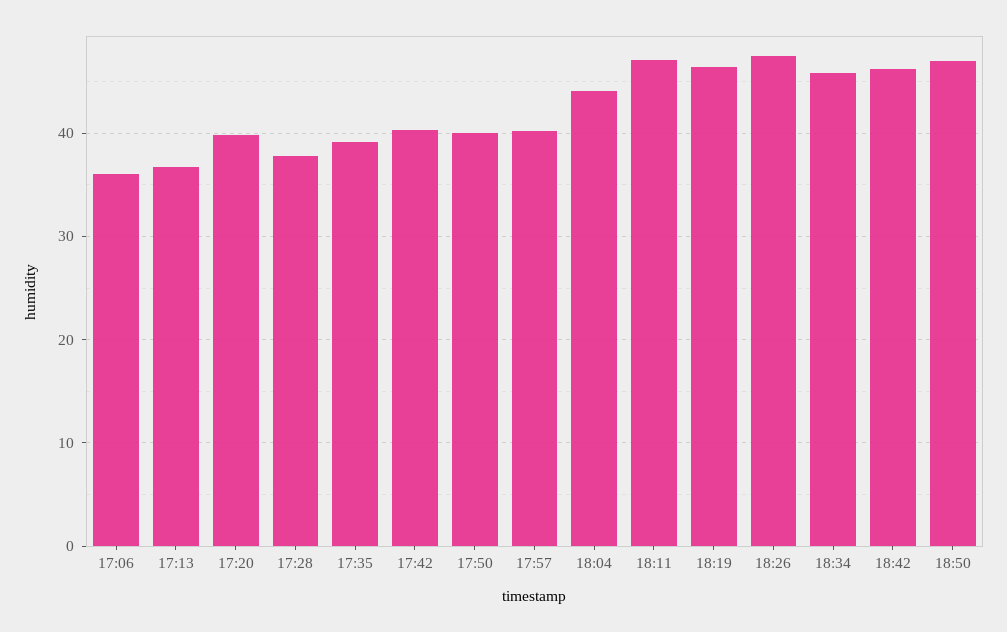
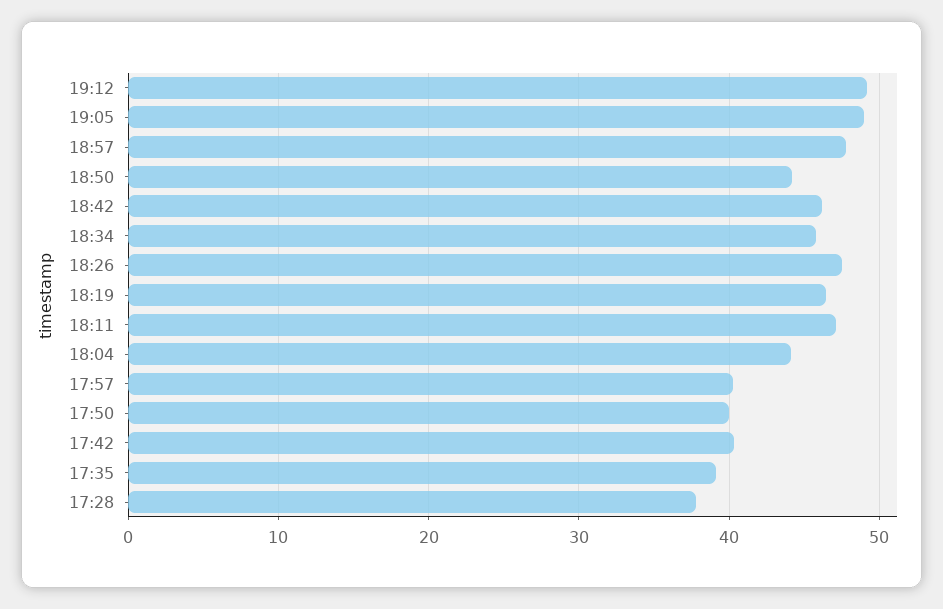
17:06: 36 -> none
17:13: 37 -> none
17:20: 40 -> none
18:50: 47 -> 44
19:12: none -> 49
19:05: none -> 49
18:57: none -> 48

